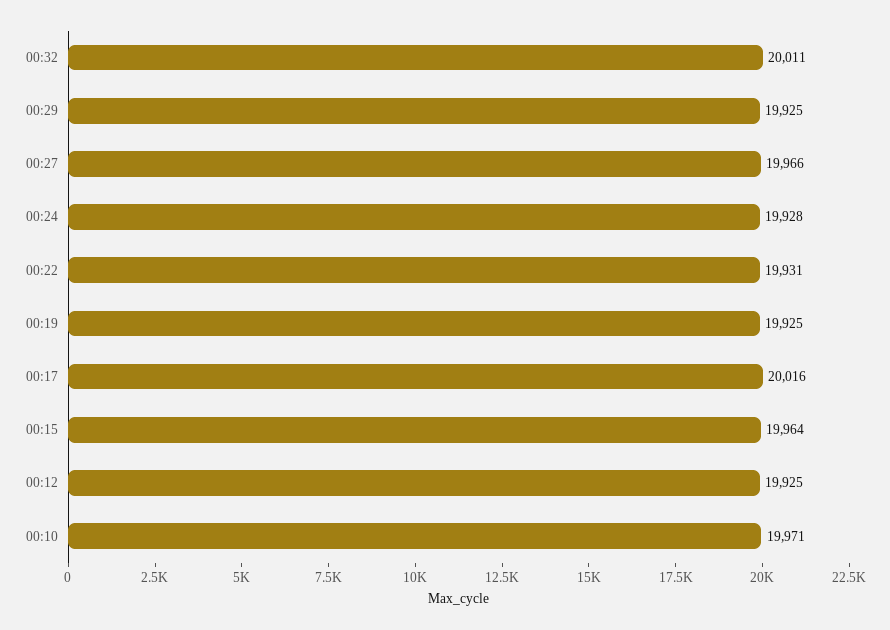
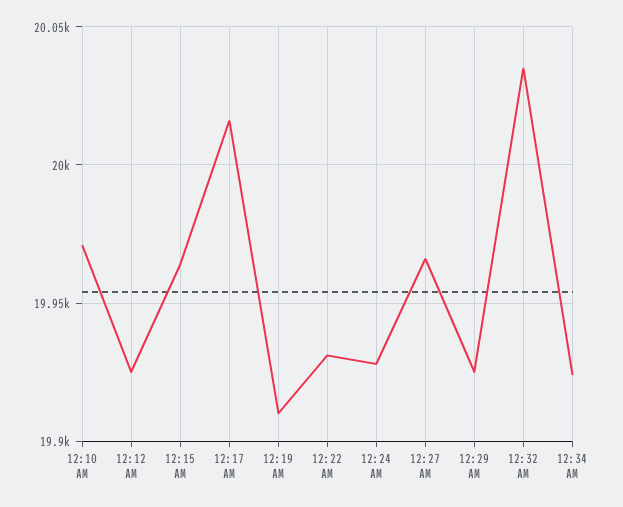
00:32: 20011 -> 20035
00:19: 19925 -> 19910
12:34 AM: none -> 19925

